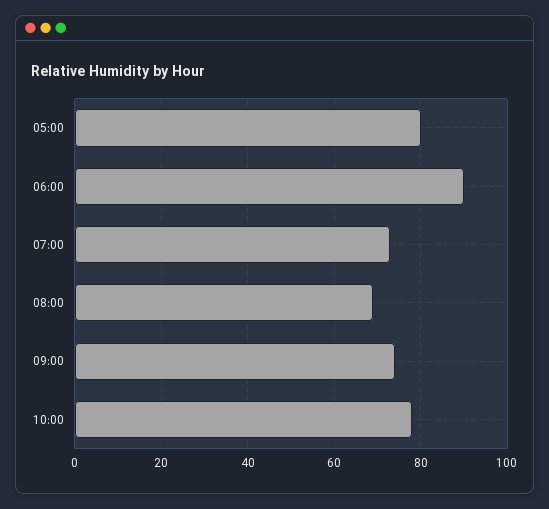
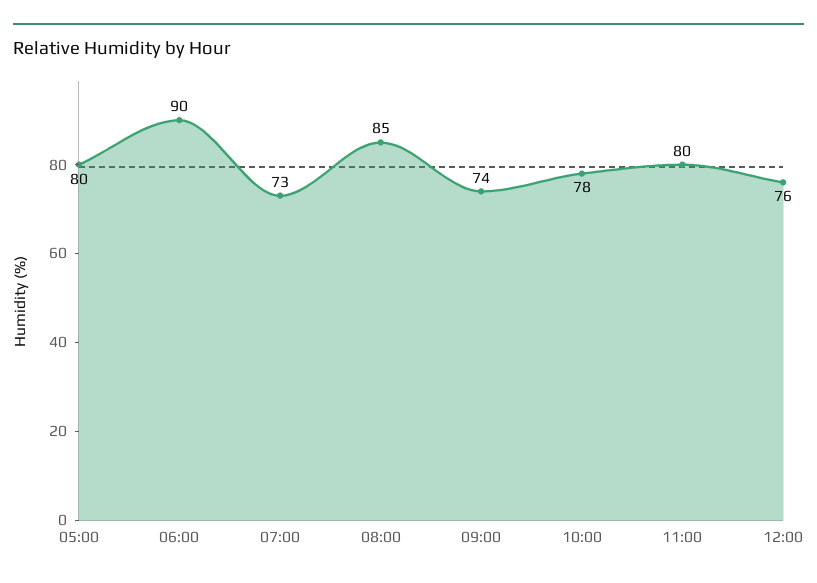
08:00: 70 -> 85
11:00: none -> 80
12:00: none -> 76

